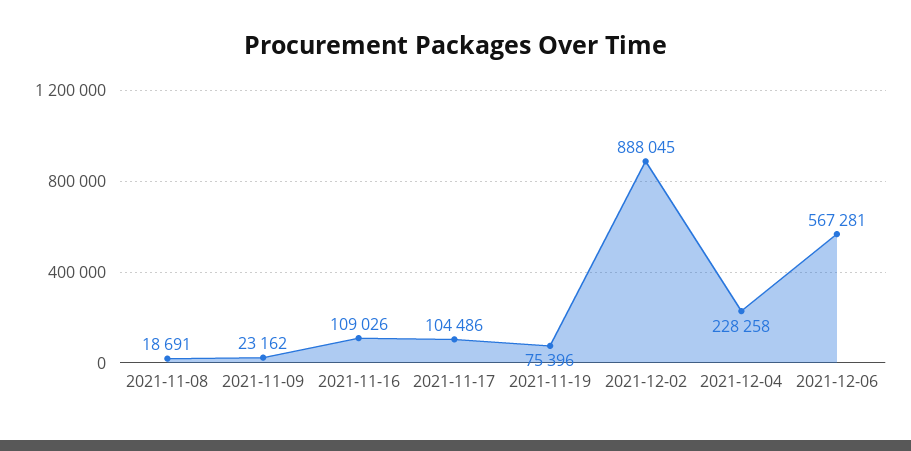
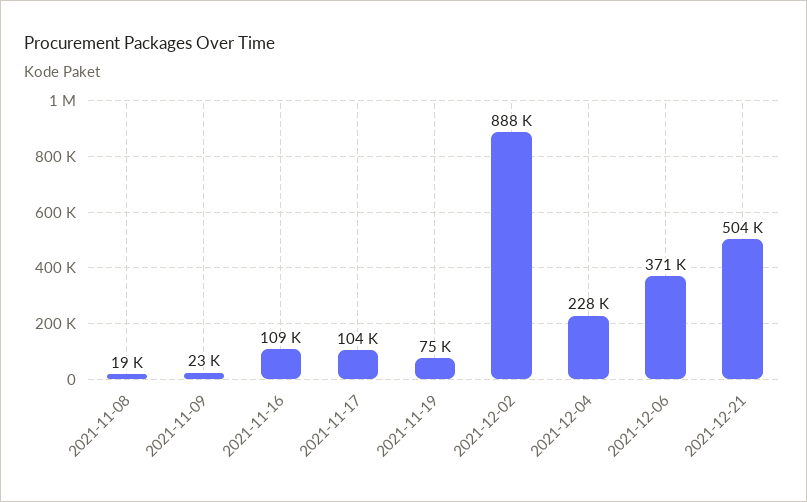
2021-12-06: 567281 -> 371000
2021-12-21: none -> 504000

